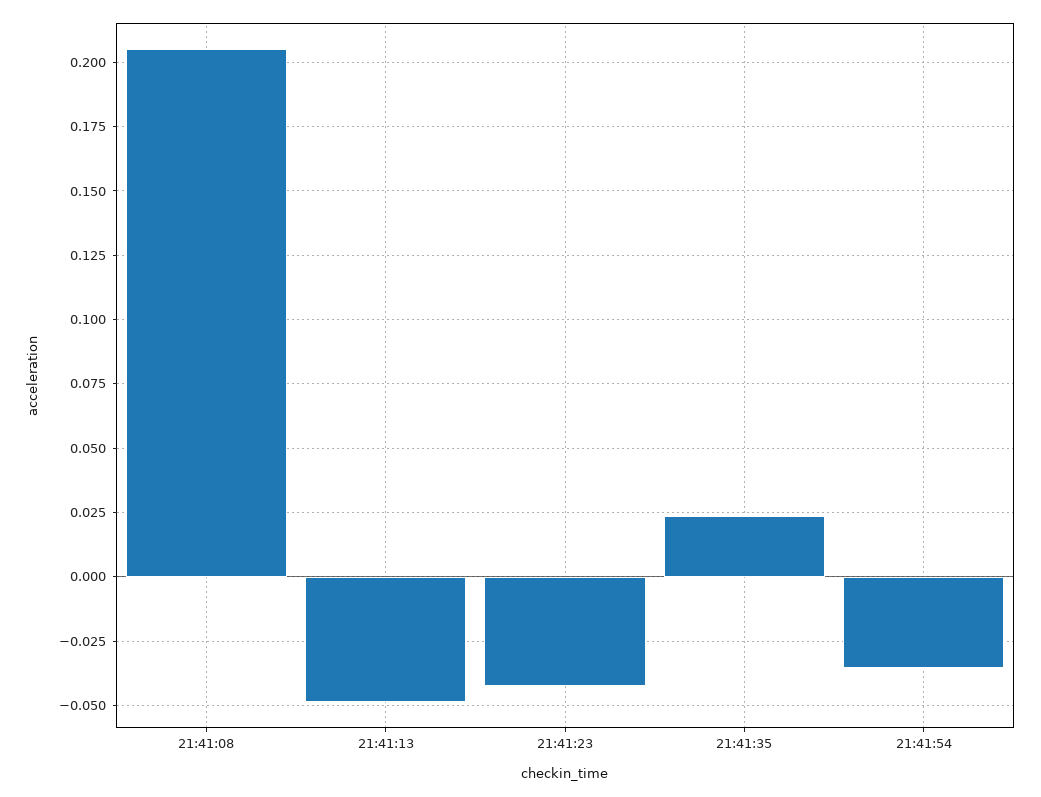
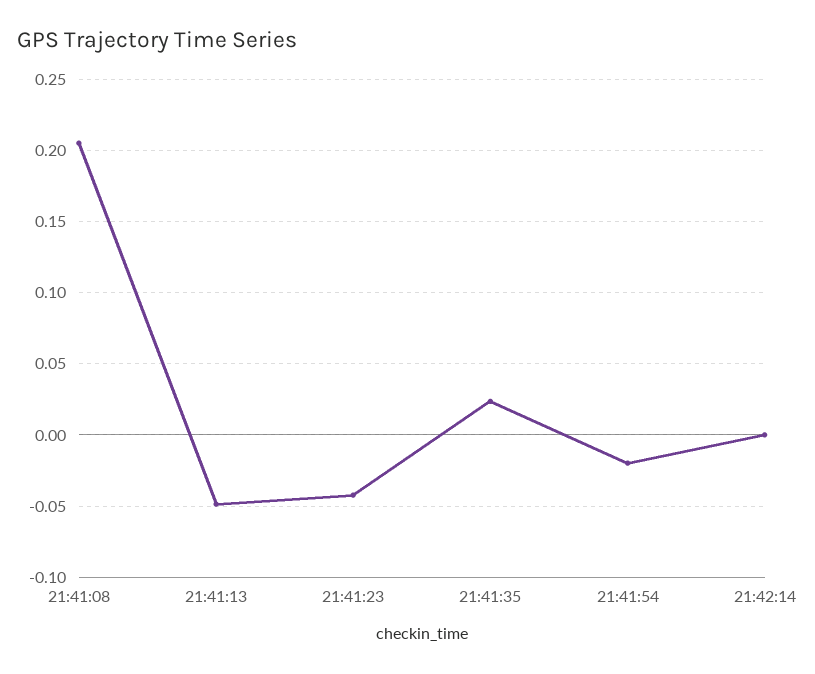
21:41:54: -0.035 -> -0.02
21:42:14: none -> 0

